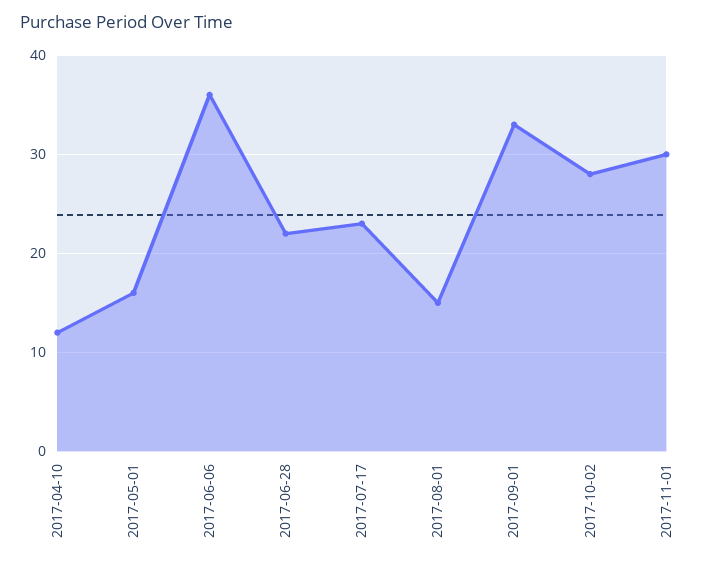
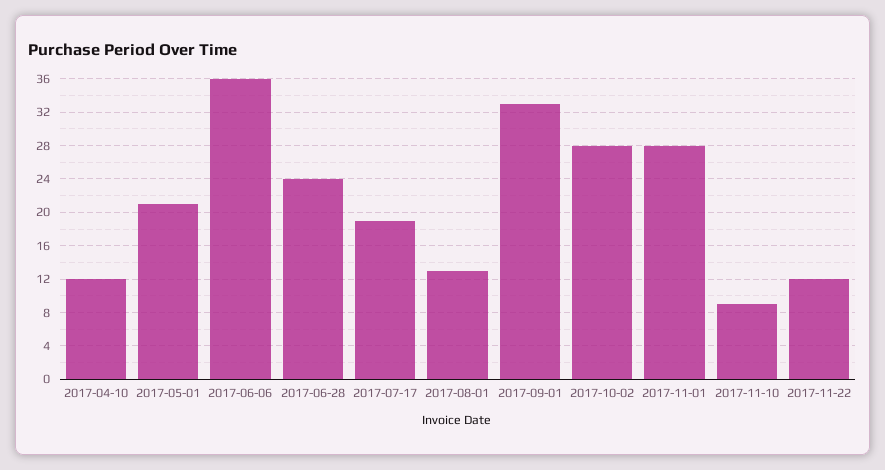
2017-05-01: 16 -> 21
2017-06-28: 22 -> 24
2017-07-17: 23 -> 19
2017-08-01: 15 -> 13
2017-11-01: 30 -> 28
2017-11-10: none -> 9
2017-11-22: none -> 12

